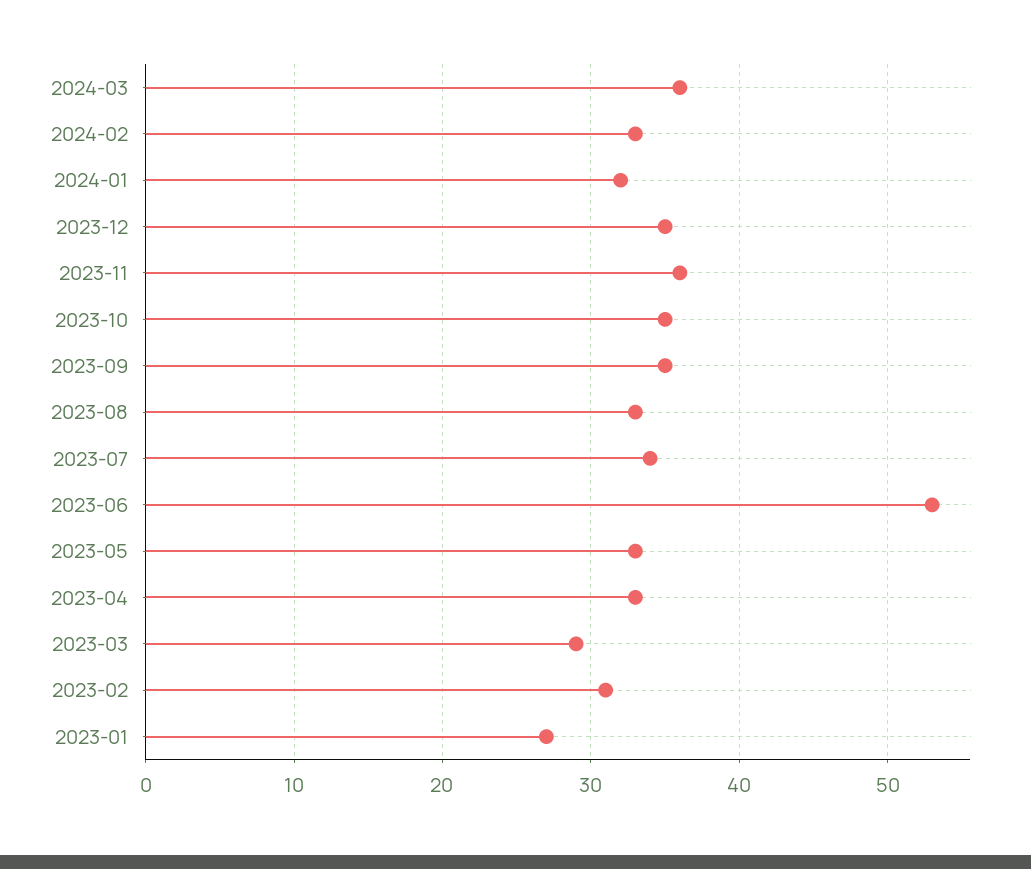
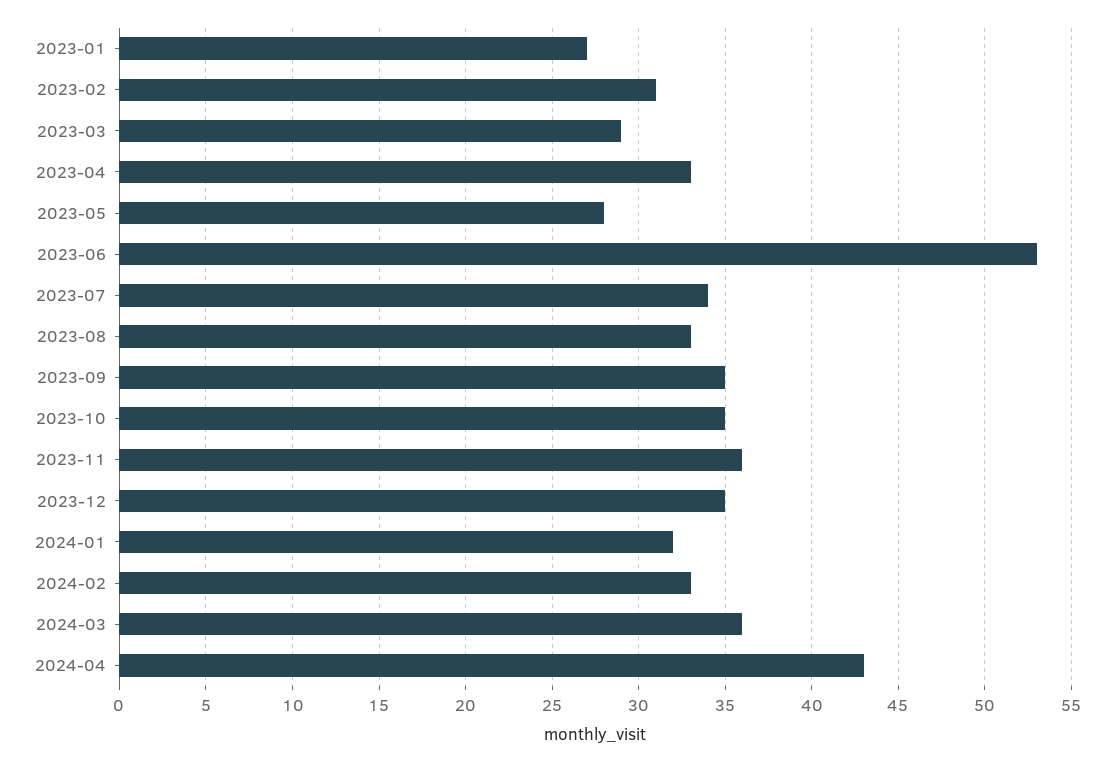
2023-05: 33 -> 28
2024-04: none -> 43

